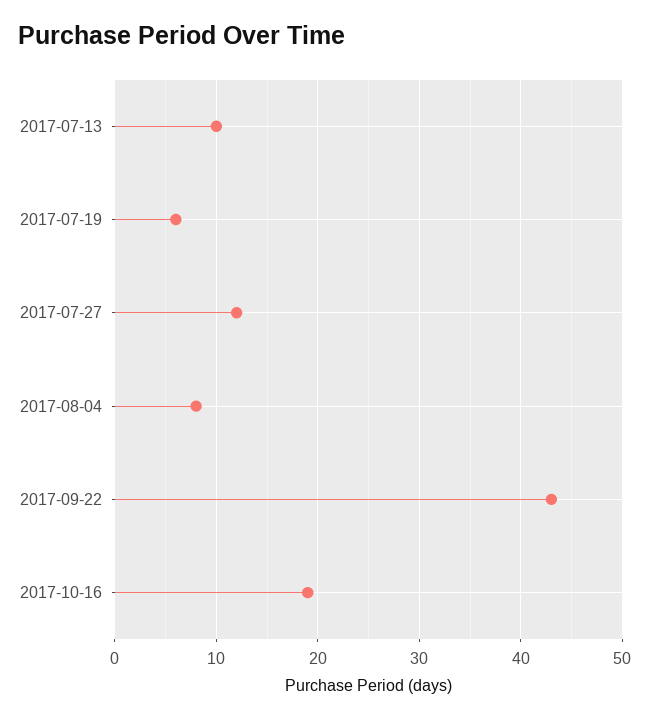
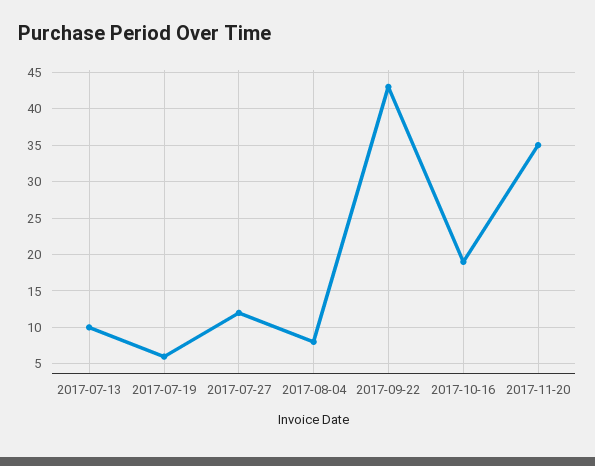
2017-11-20: none -> 35

